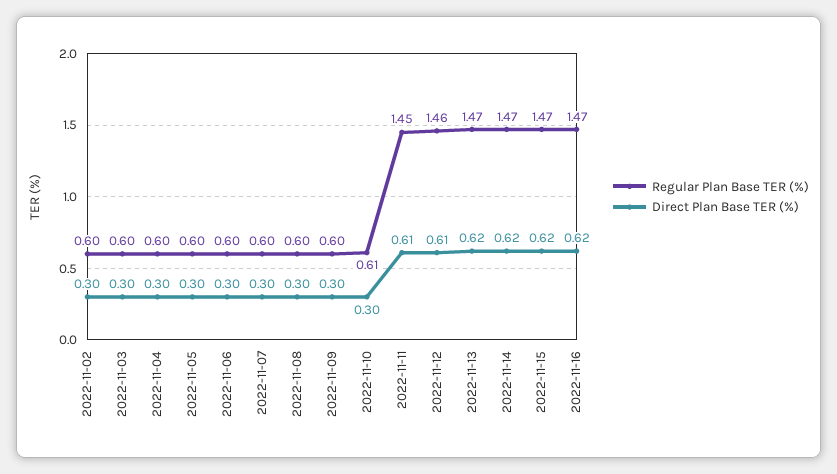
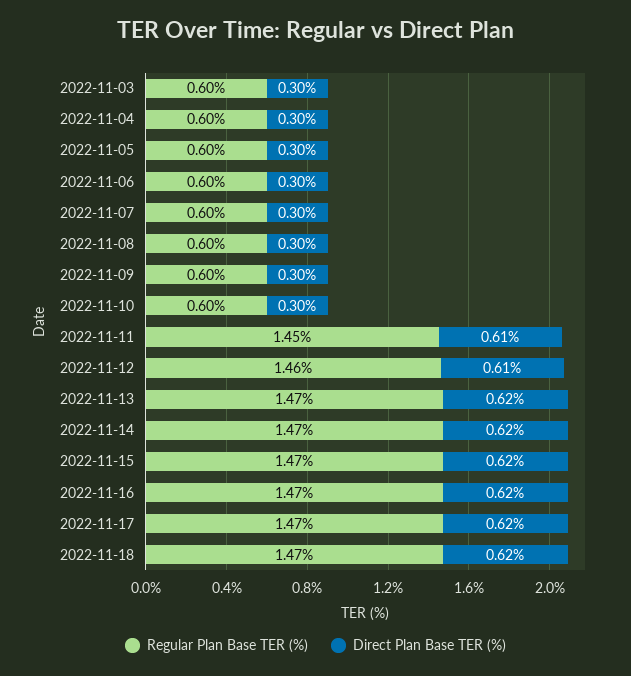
Regular Plan Base TER (%), 2022-11-02: 0.6 -> none
Direct Plan Base TER (%), 2022-11-02: 0.3 -> none
Regular Plan Base TER (%), 2022-11-10: 0.61 -> 0.6
Regular Plan Base TER (%), 2022-11-17: none -> 1.47
Direct Plan Base TER (%), 2022-11-17: none -> 0.62
Regular Plan Base TER (%), 2022-11-18: none -> 1.47
Direct Plan Base TER (%), 2022-11-18: none -> 0.62

